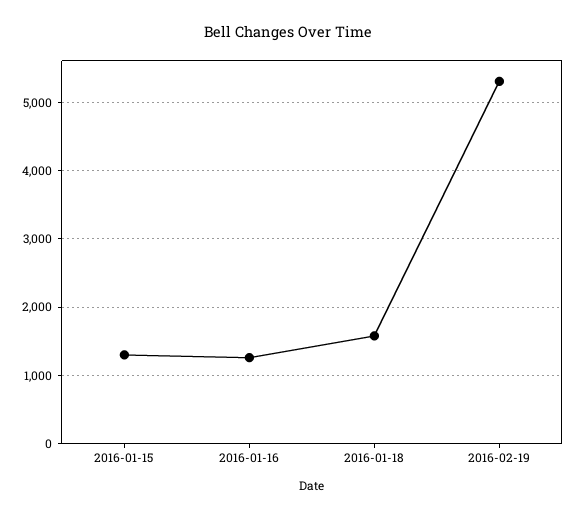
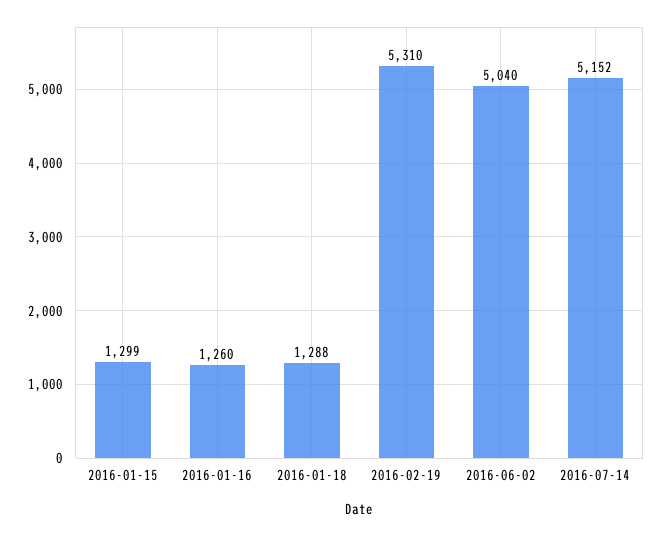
2016-01-18: 1600 -> 1288
2016-06-02: none -> 5040
2016-07-14: none -> 5152

